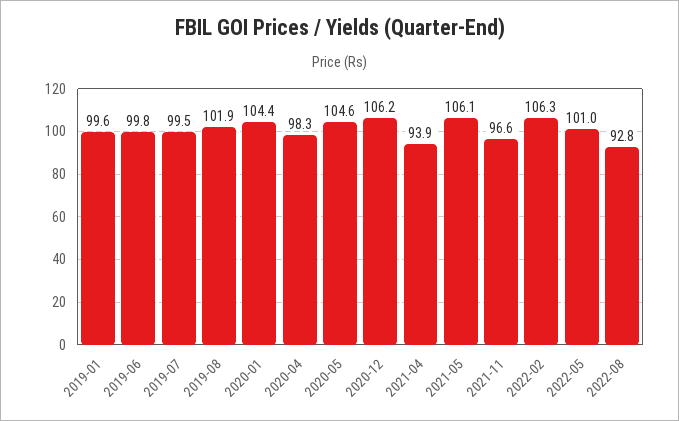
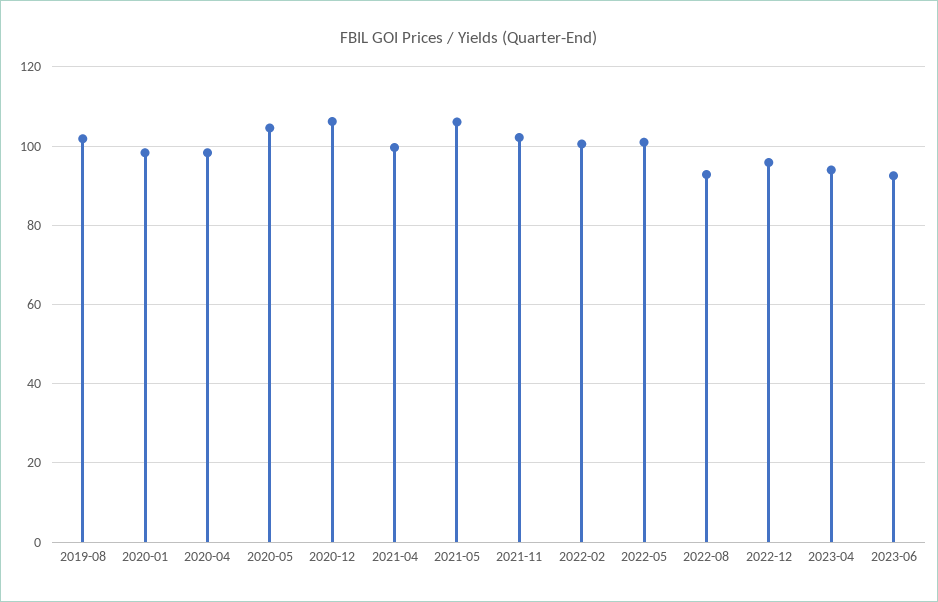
2019-01: 99.6 -> none
2019-06: 99.8 -> none
2019-07: 99.5 -> none
2020-01: 104.4 -> 98
2021-04: 93.9 -> 100
2021-11: 96.6 -> 102
2022-02: 106.3 -> 100
2022-12: none -> 96
2023-04: none -> 94
2023-06: none -> 92

